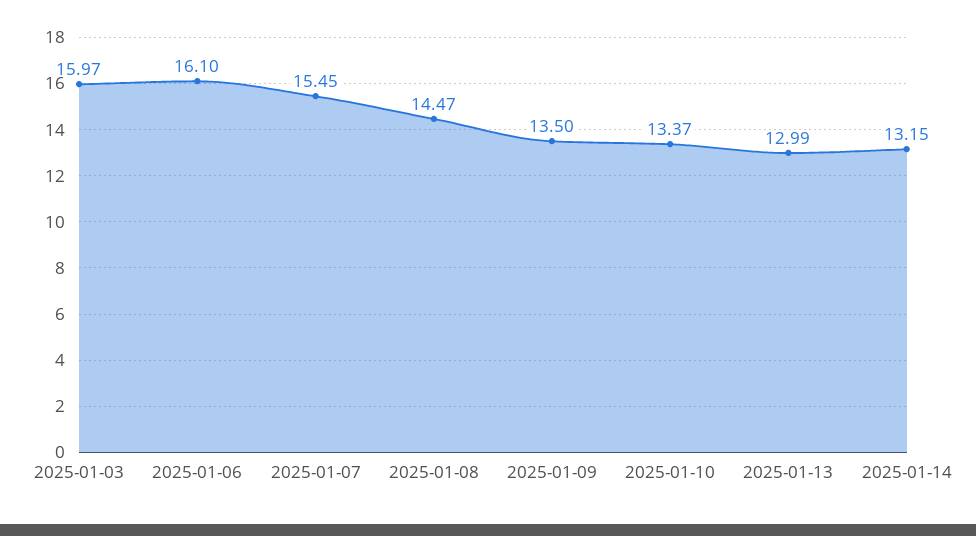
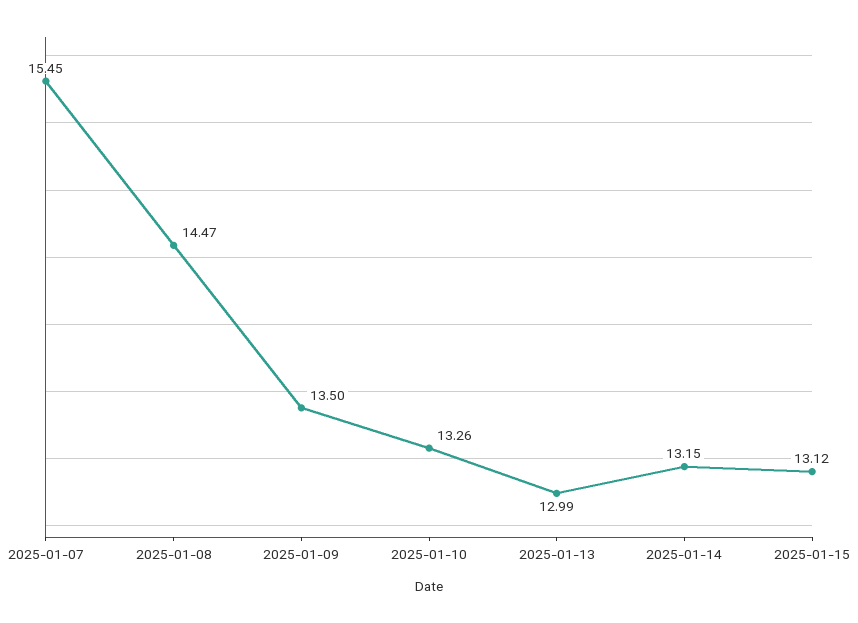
2025-01-03: 15.97 -> none
2025-01-06: 16.1 -> none
2025-01-10: 13.37 -> 13.26
2025-01-15: none -> 13.12

